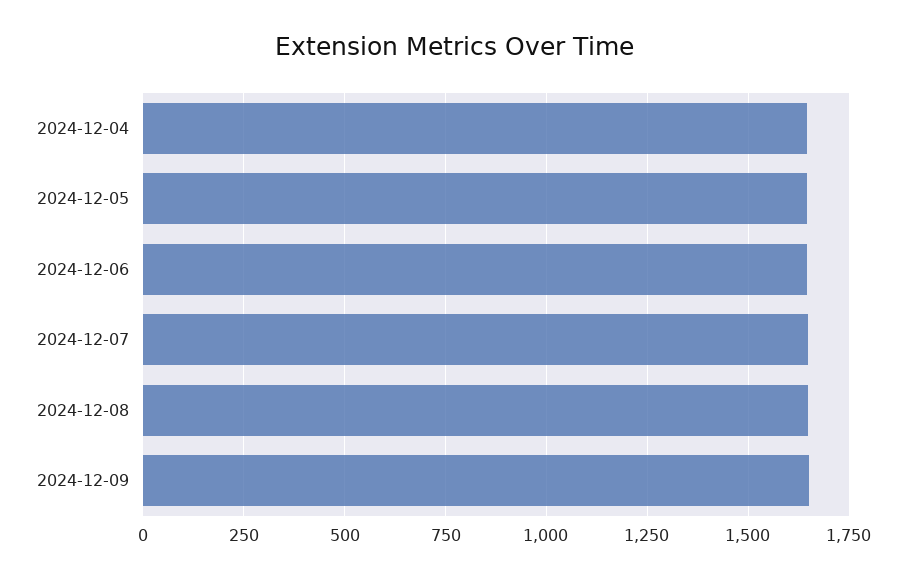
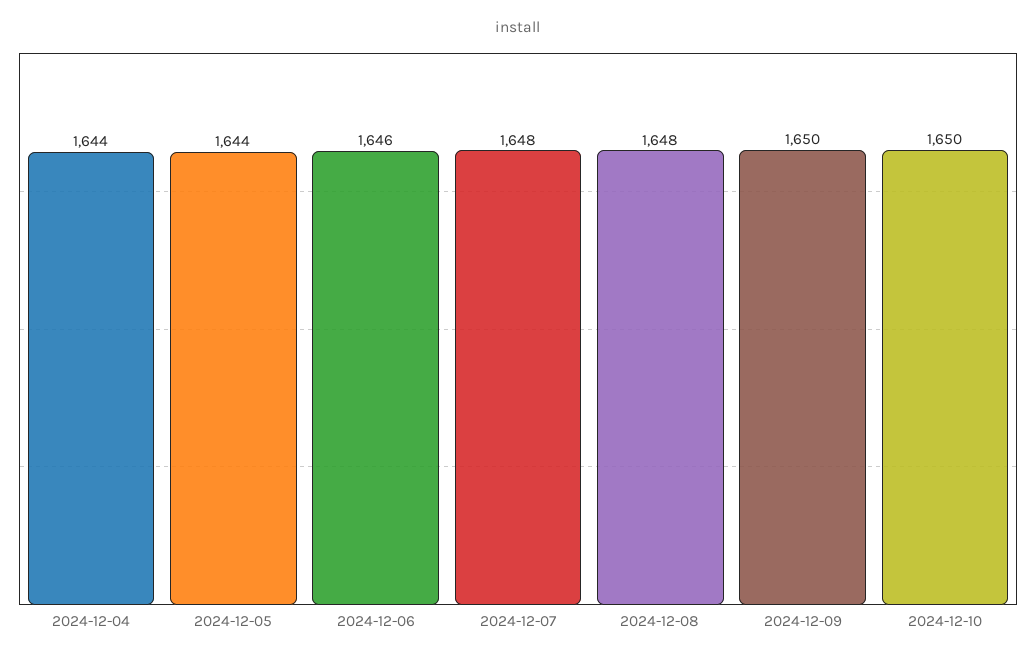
2024-12-10: none -> 1650

